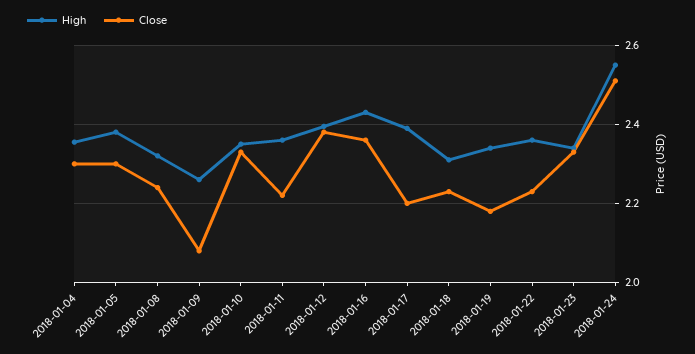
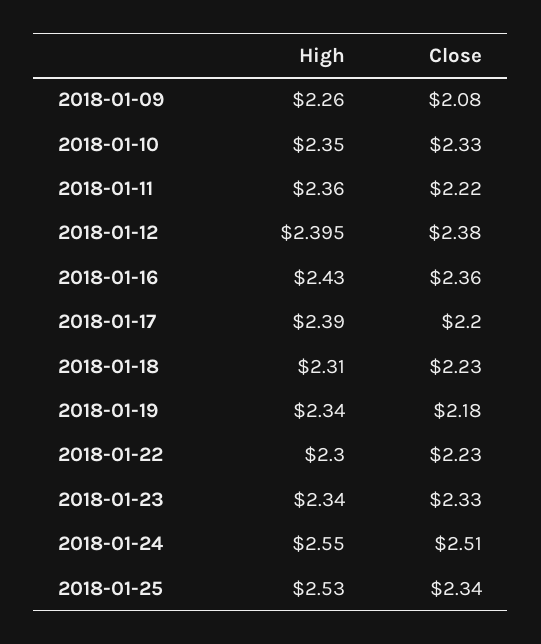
High, 2018-01-04: 2.36 -> none
Close, 2018-01-04: 2.3 -> none
High, 2018-01-05: 2.38 -> none
Close, 2018-01-05: 2.3 -> none
High, 2018-01-08: 2.32 -> none
Close, 2018-01-08: 2.24 -> none
High, 2018-01-22: 2.36 -> 2.3
High, 2018-01-25: none -> 2.53
Close, 2018-01-25: none -> 2.34

